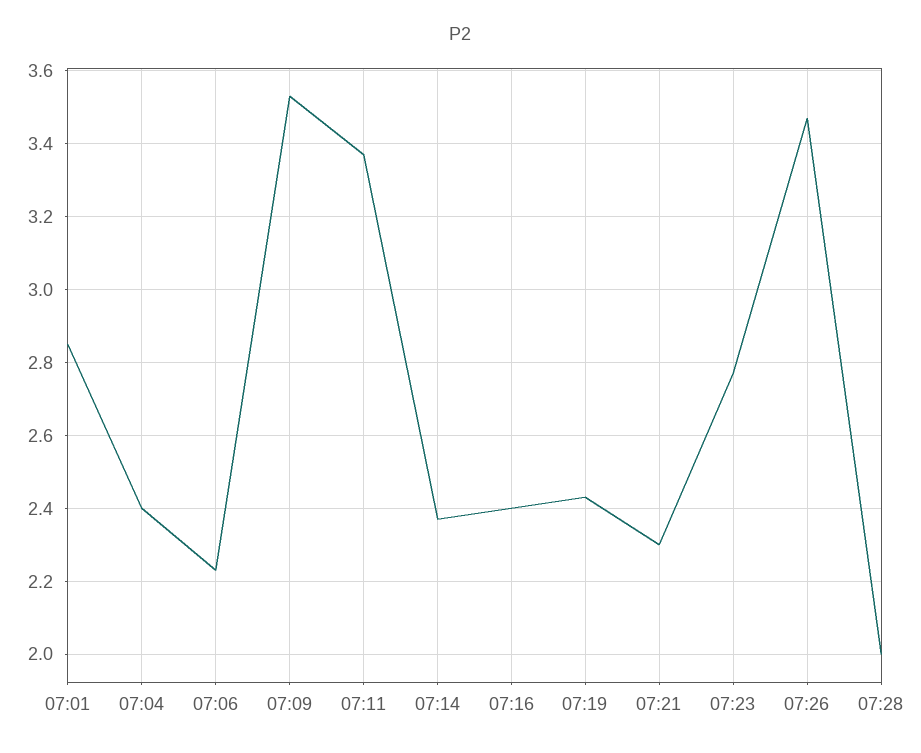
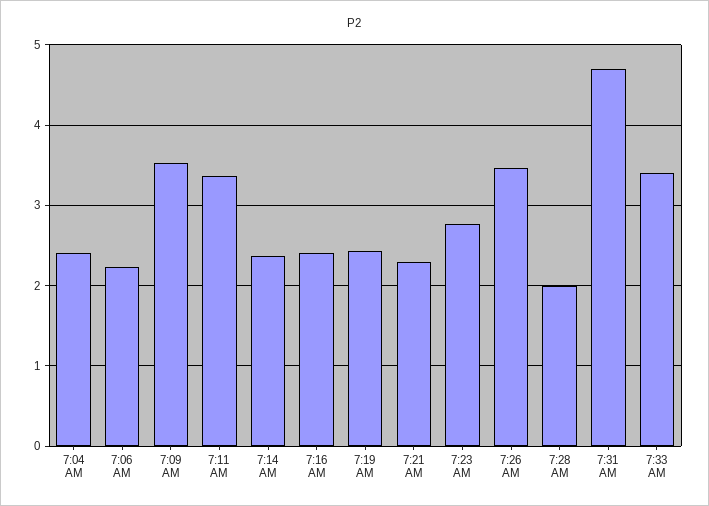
07:01: 2.85 -> none
7:31 AM: none -> 4.7
7:33 AM: none -> 3.4

